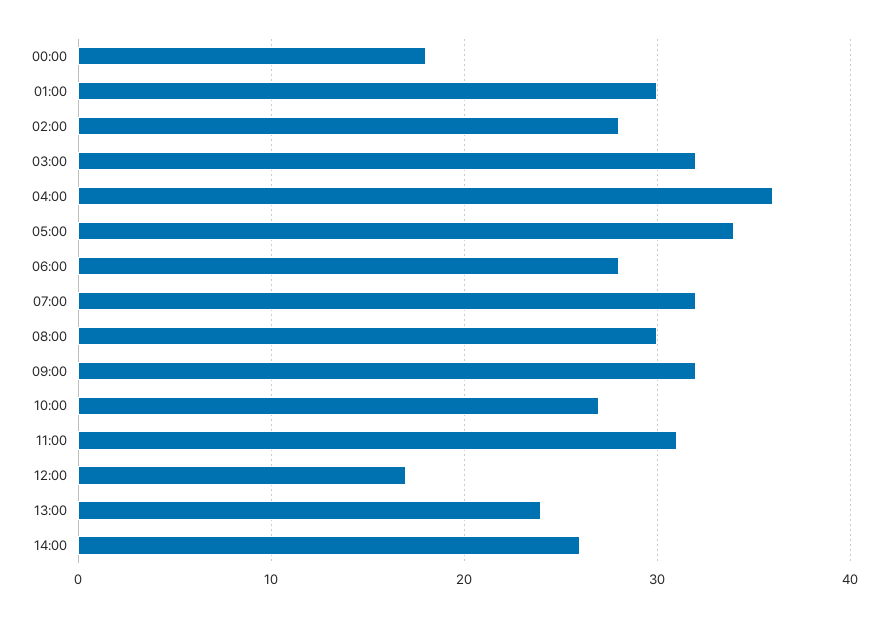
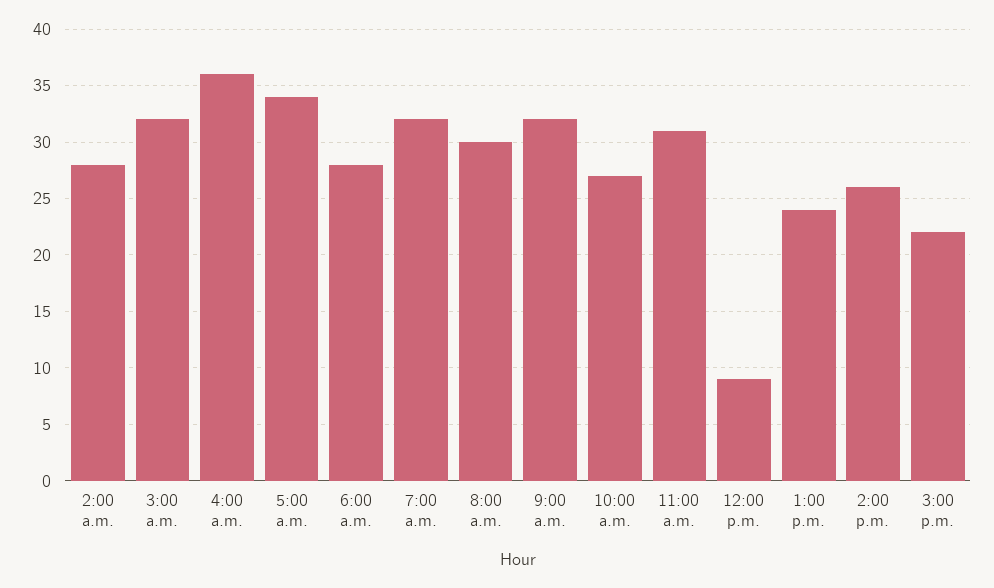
00:00: 18 -> none
01:00: 30 -> none
12:00: 17 -> 9
3:00 p.m.: none -> 22

